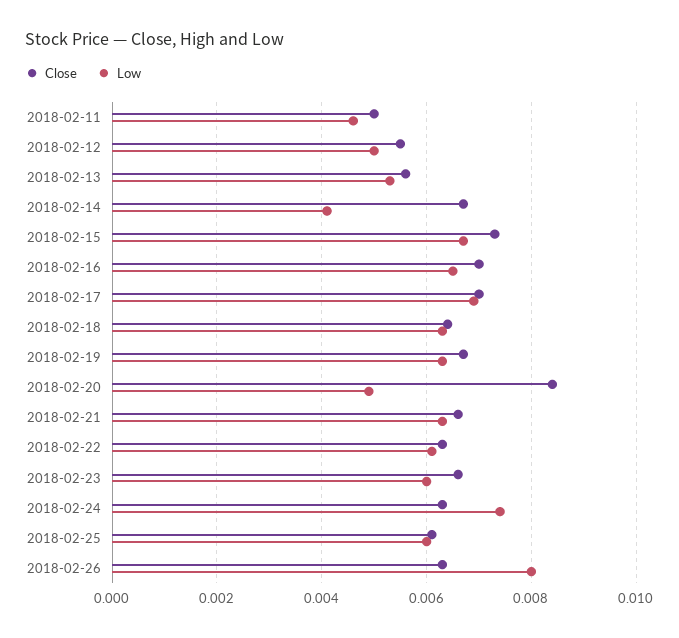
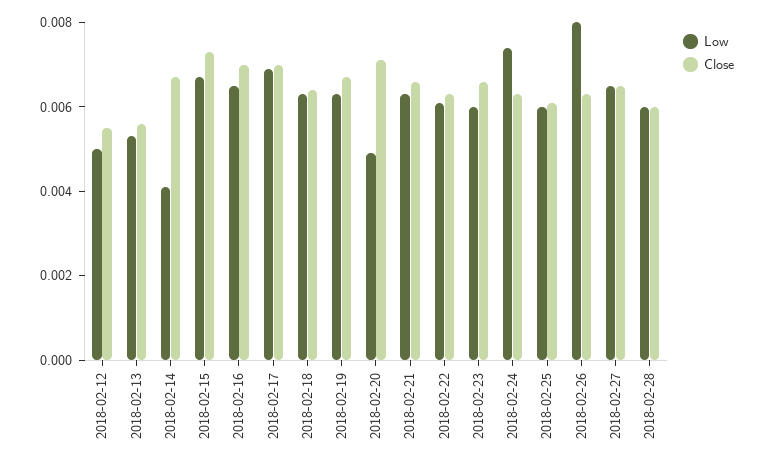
Close, 2018-02-11: 0.005 -> none
Low, 2018-02-11: 0.0045 -> none
Close, 2018-02-20: 0.0085 -> 0.007
Low, 2018-02-27: none -> 0.0065
Close, 2018-02-27: none -> 0.0065
Low, 2018-02-28: none -> 0.006
Close, 2018-02-28: none -> 0.006

